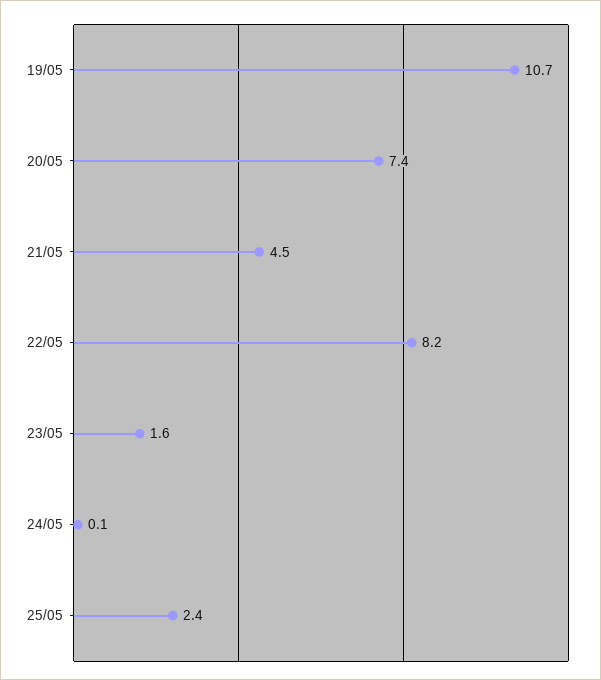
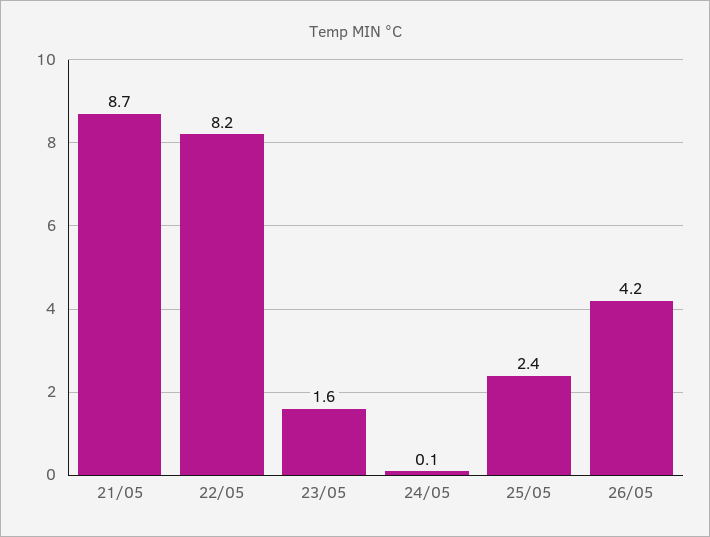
19/05: 10.7 -> none
20/05: 7.4 -> none
21/05: 4.5 -> 8.7
26/05: none -> 4.2

